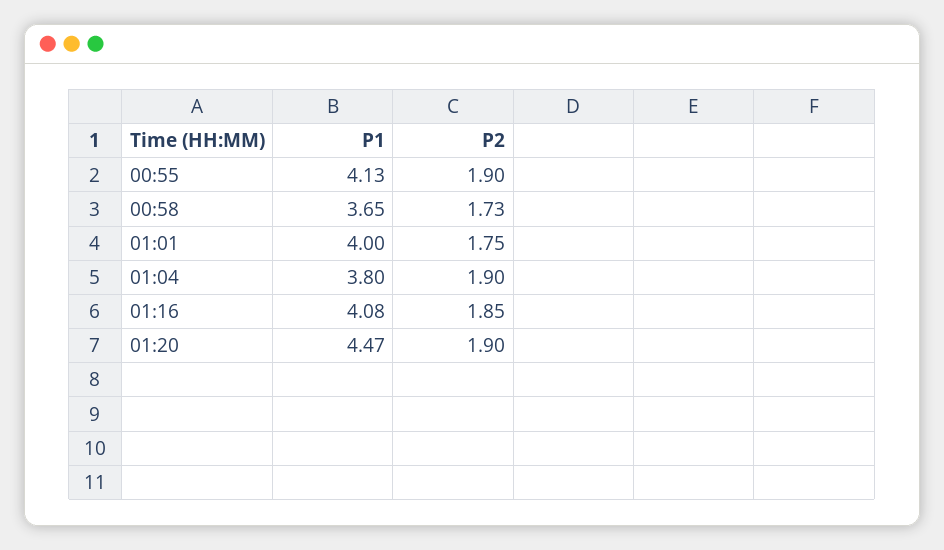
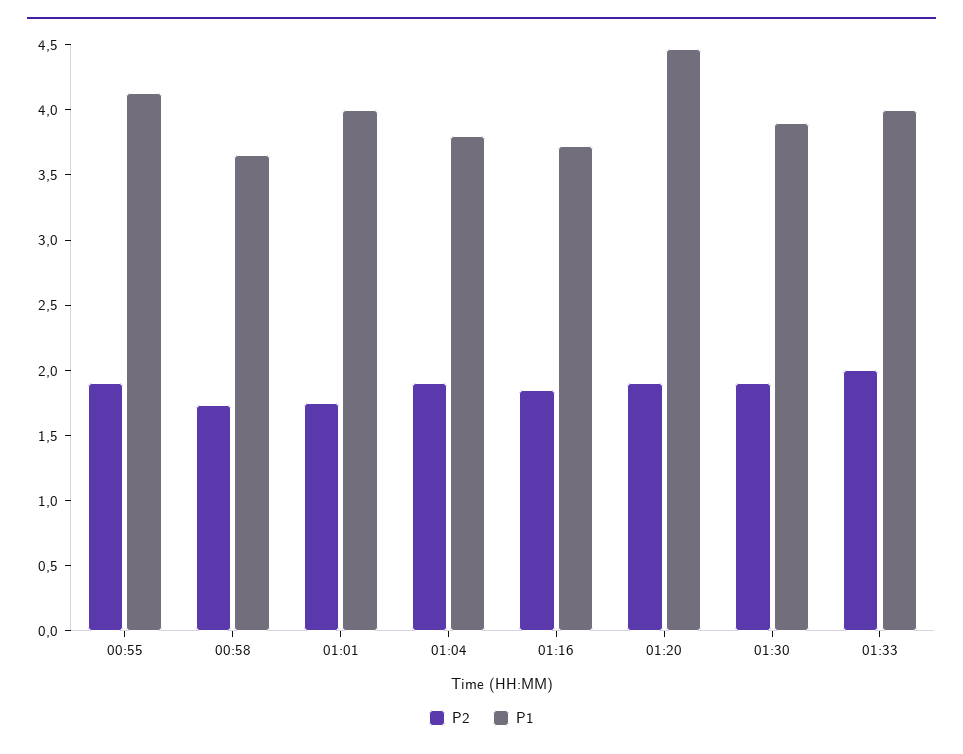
P1, 01:16: 4.08 -> 3.7
P2, 01:30: none -> 1.9
P1, 01:30: none -> 3.9
P2, 01:33: none -> 2
P1, 01:33: none -> 4

